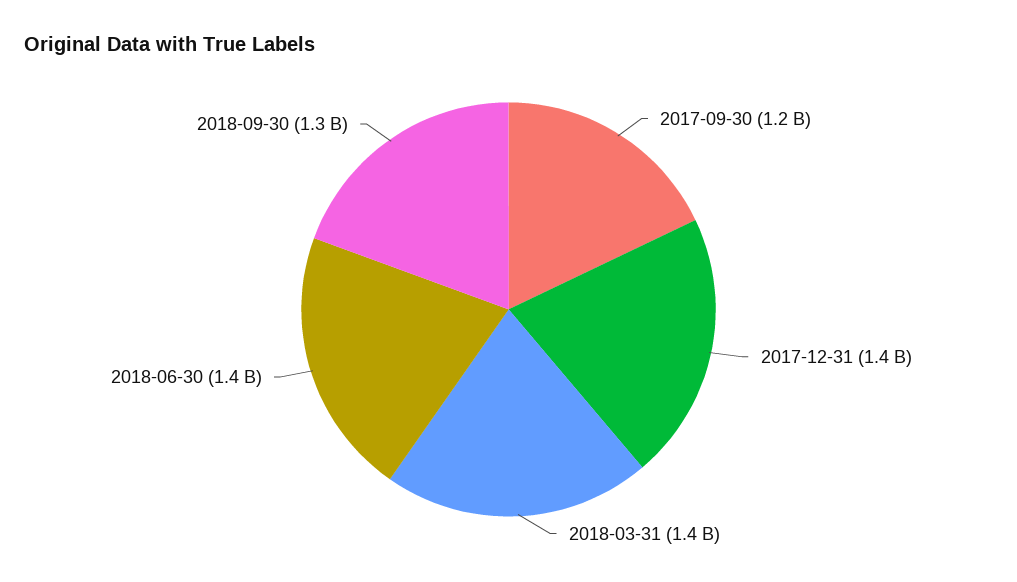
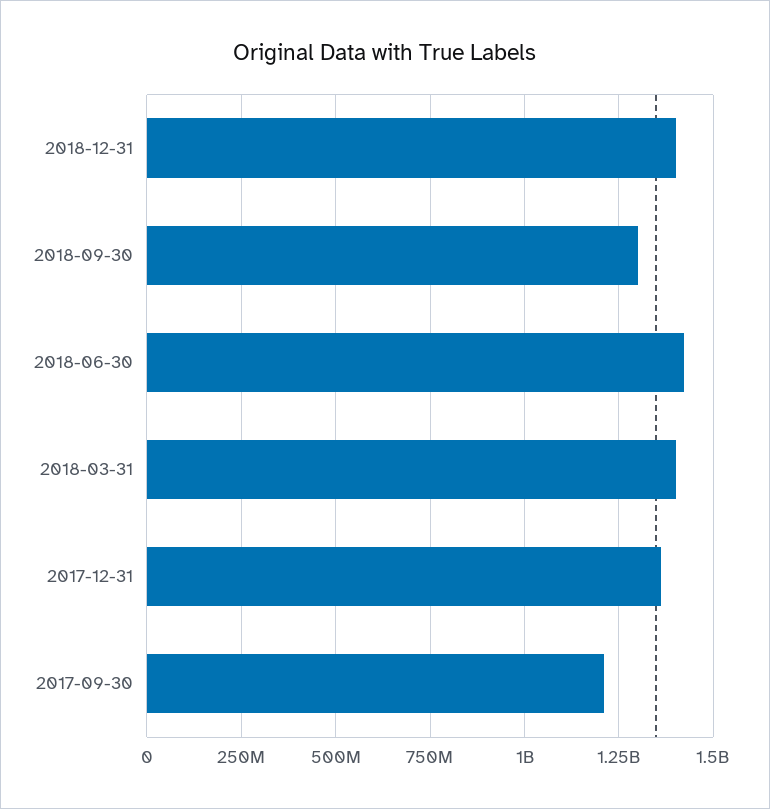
2018-12-31: none -> 1400000000

